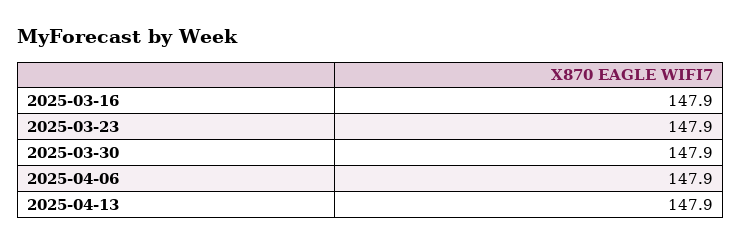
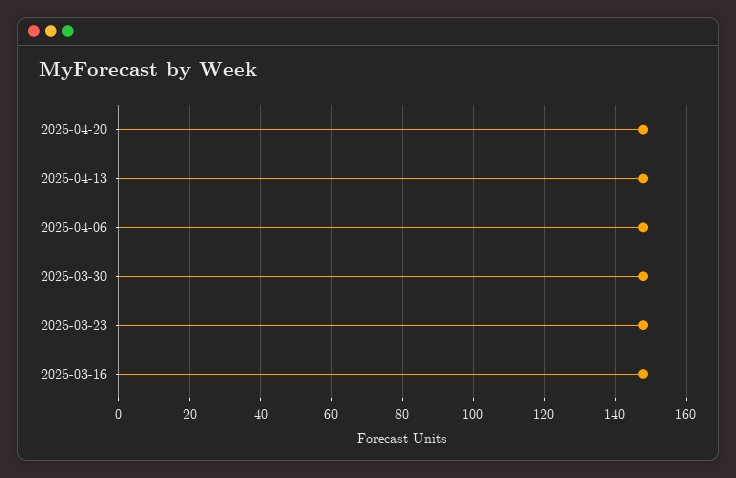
2025-04-20: none -> 148

